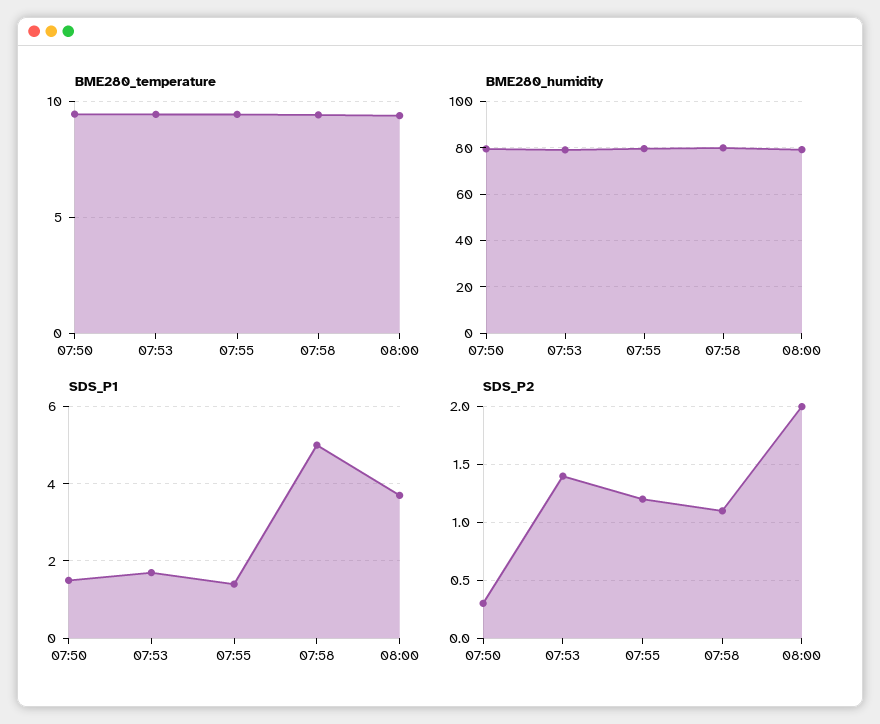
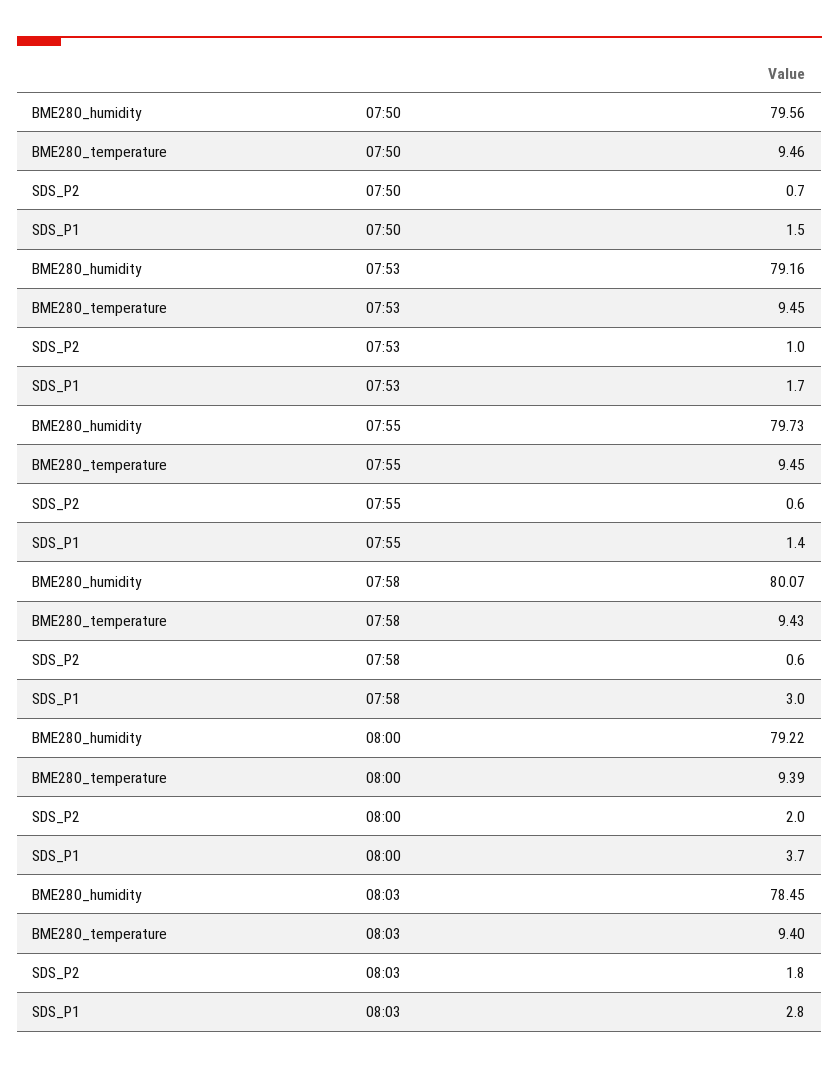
SDS_P1, 07:58: 5 -> 3
SDS_P2, 07:50: 0.3 -> 0.7
SDS_P2, 07:53: 1.4 -> 1
SDS_P2, 07:55: 1.2 -> 0.6
SDS_P2, 07:58: 1.1 -> 0.6
BME280_humidity, 08:03: none -> 78.45
BME280_temperature, 08:03: none -> 9.4
SDS_P2, 08:03: none -> 1.8
SDS_P1, 08:03: none -> 2.8

